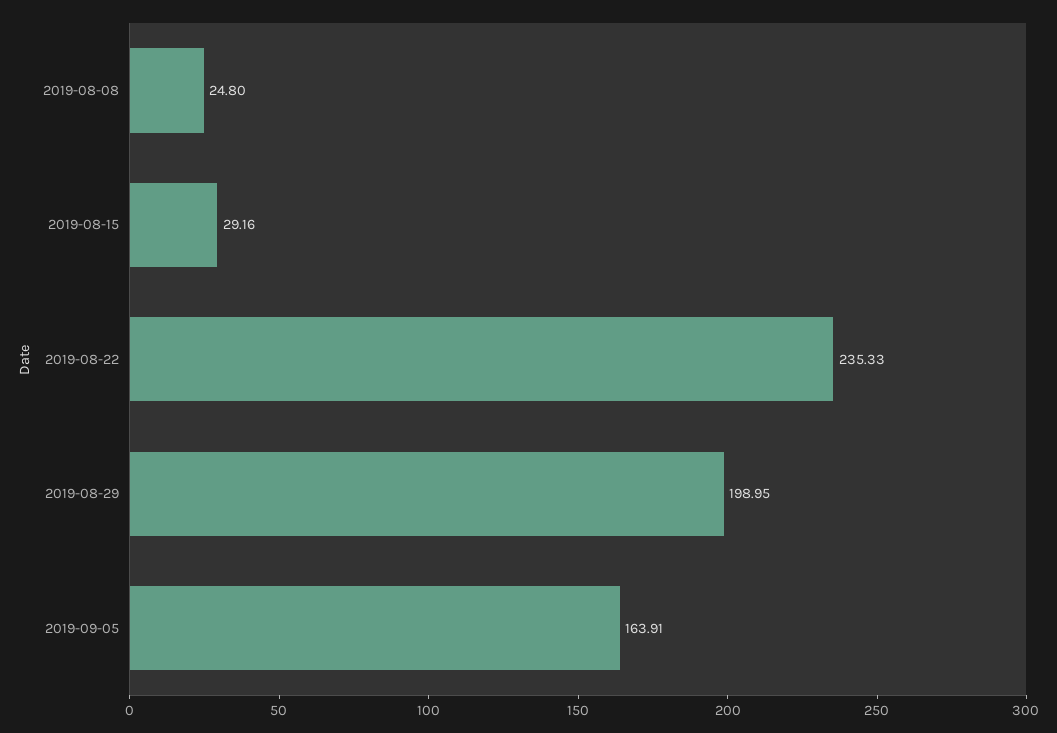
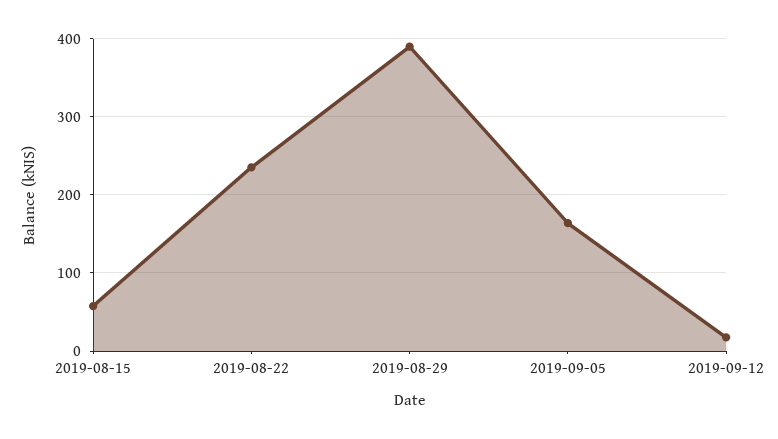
2019-08-08: 24.8 -> none
2019-08-15: 29.16 -> 60
2019-08-29: 198.95 -> 390
2019-09-12: none -> 20

